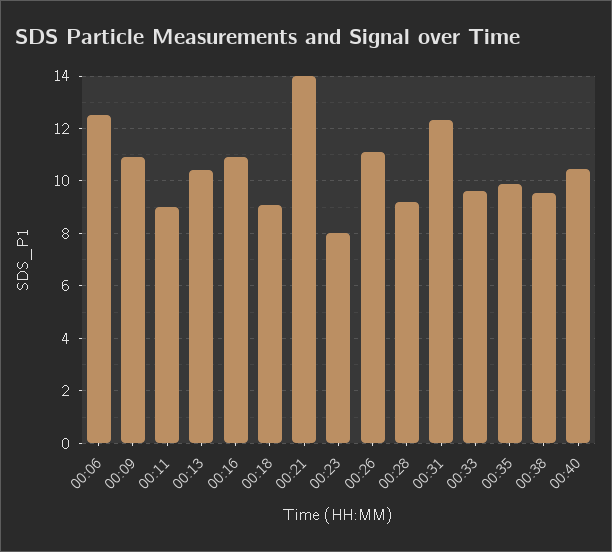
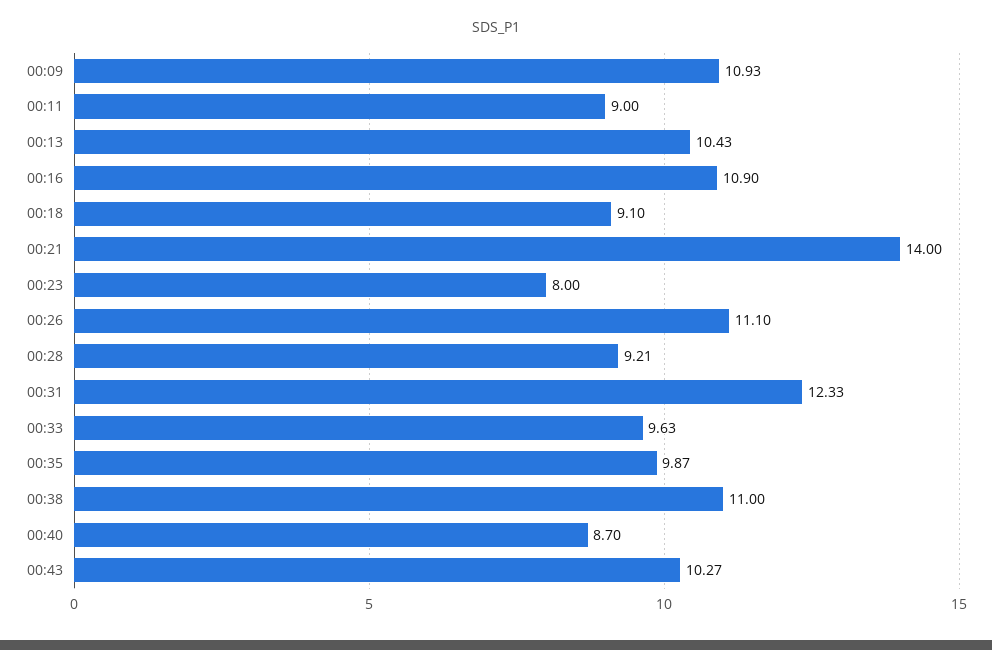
00:06: 12.5 -> none
00:38: 9.5 -> 11
00:40: 10.5 -> 8.7
00:43: none -> 10.27

